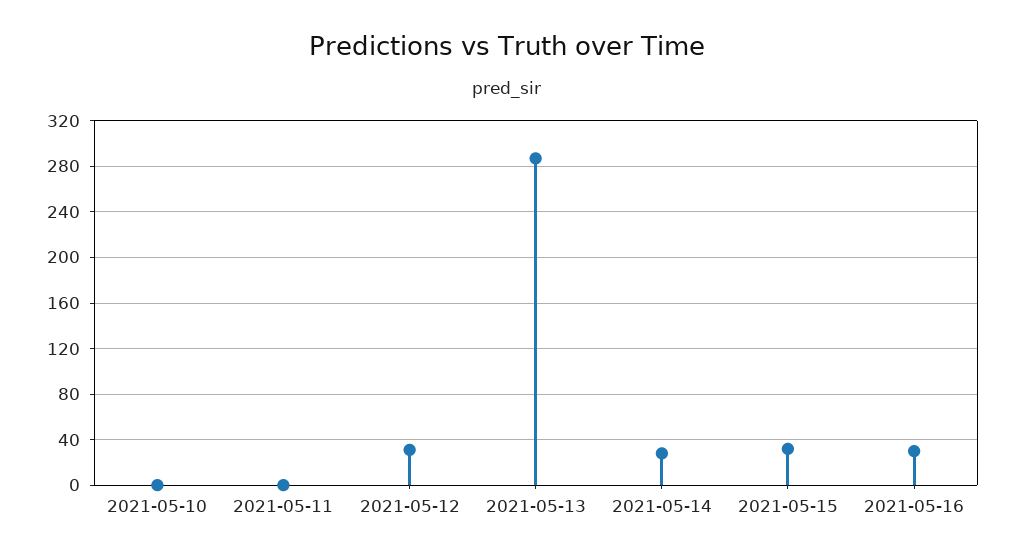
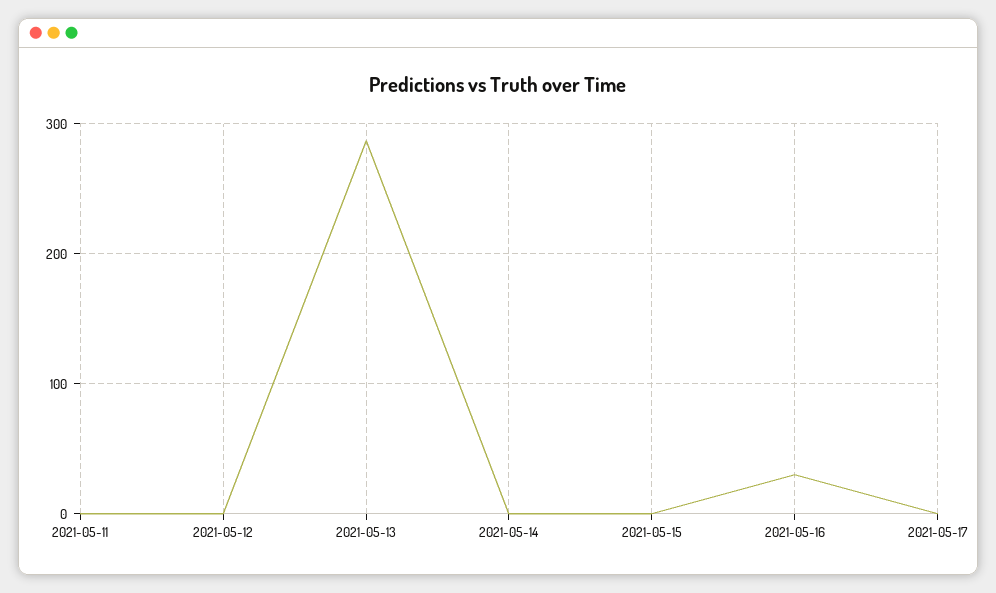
2021-05-10: 0 -> none
2021-05-12: 30 -> 0
2021-05-14: 30 -> 0
2021-05-15: 30 -> 0
2021-05-17: none -> 0

